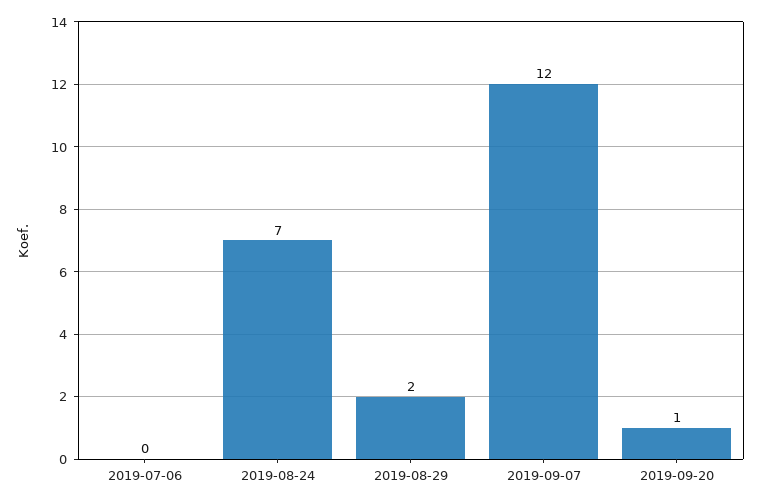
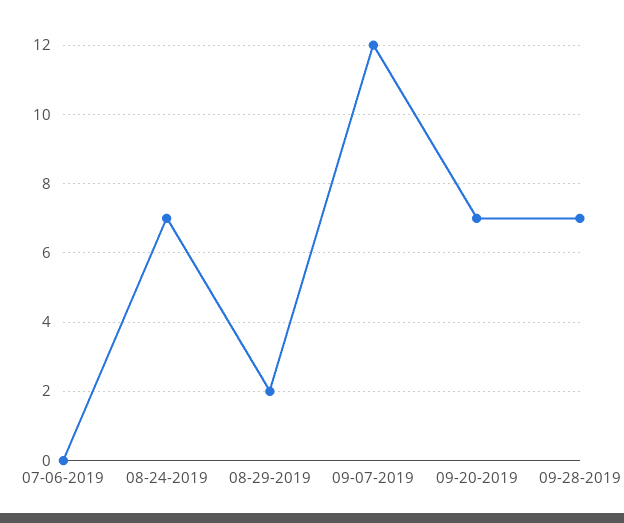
2019-09-20: 1 -> 7
09-28-2019: none -> 7

